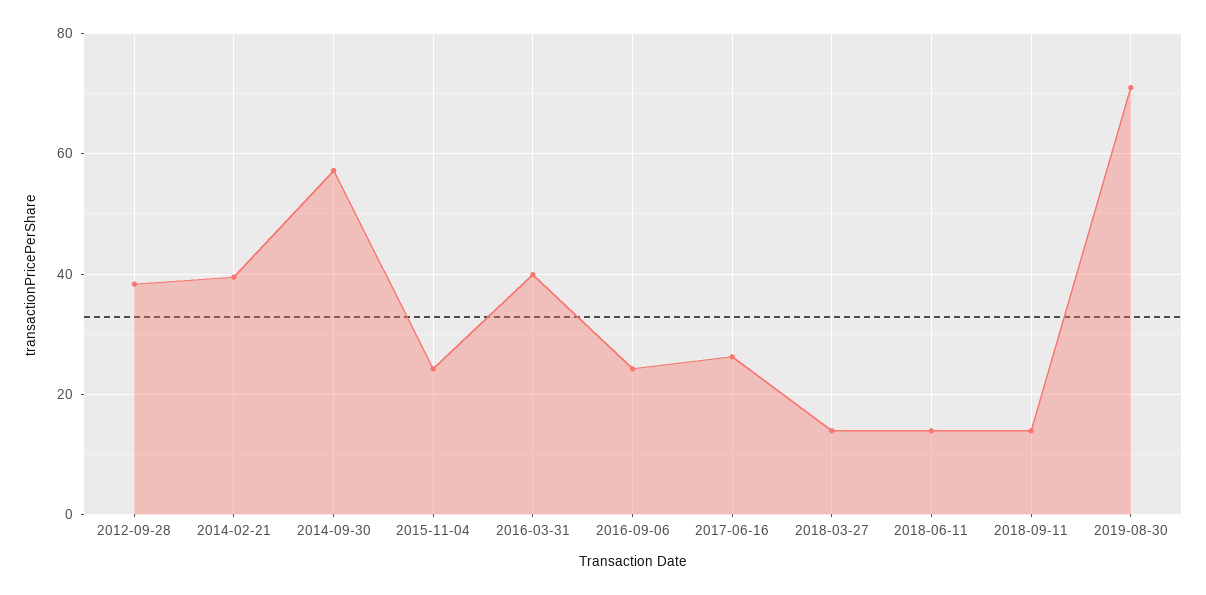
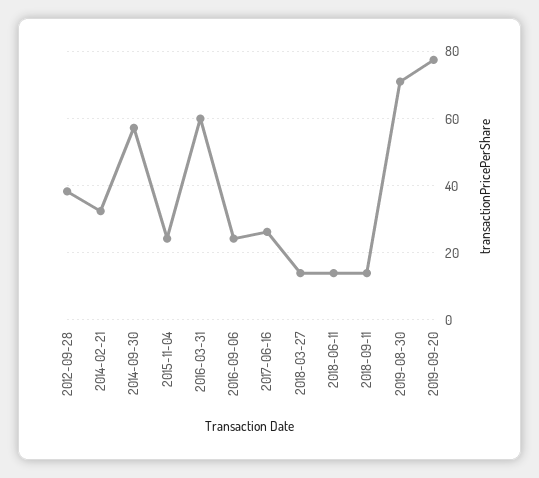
2014-02-21: 40 -> 32
2016-03-31: 40 -> 60
2019-09-20: none -> 78

